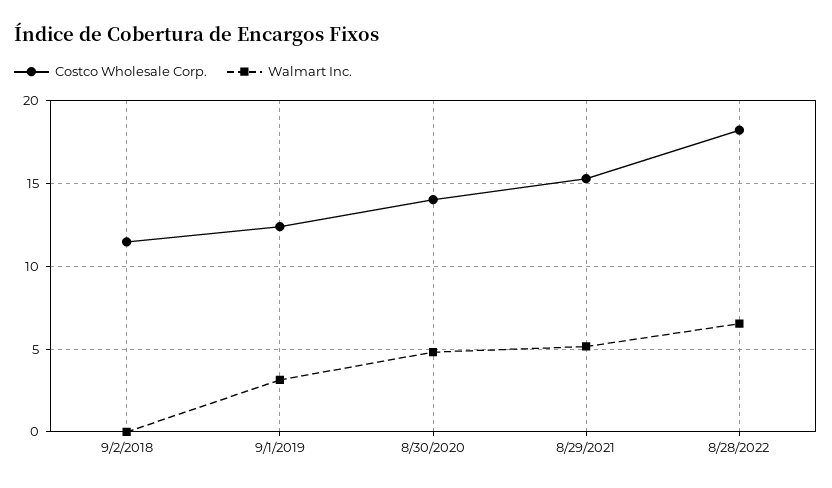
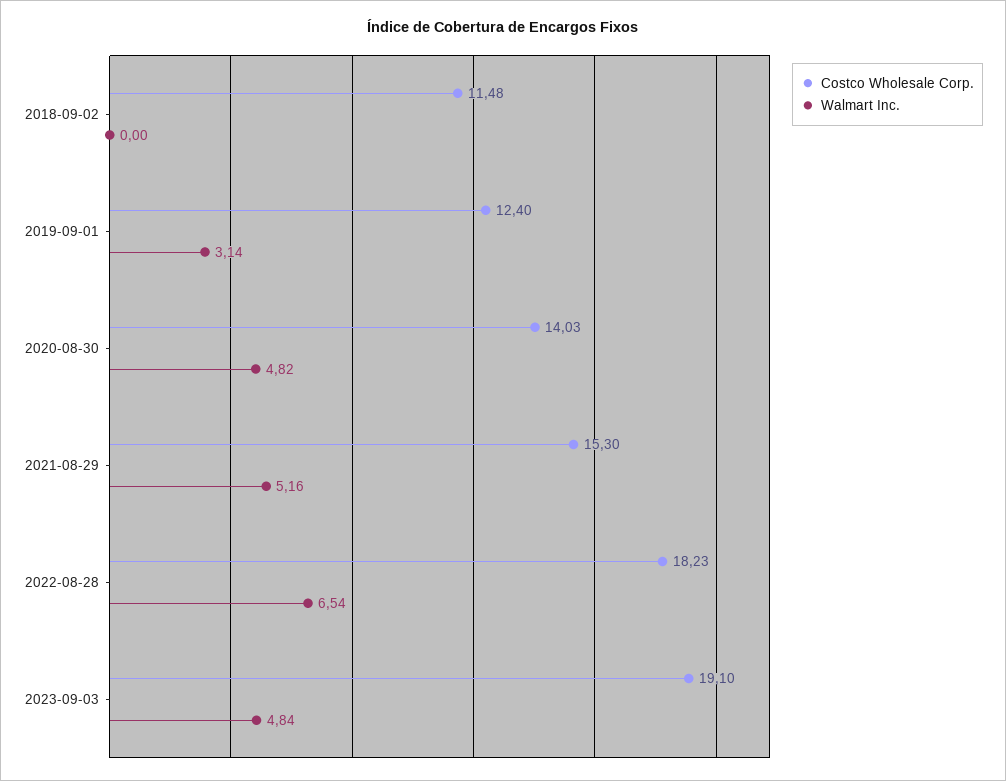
Costco Wholesale Corp., 2023-09-03: none -> 19.1
Walmart Inc., 2023-09-03: none -> 4.84

